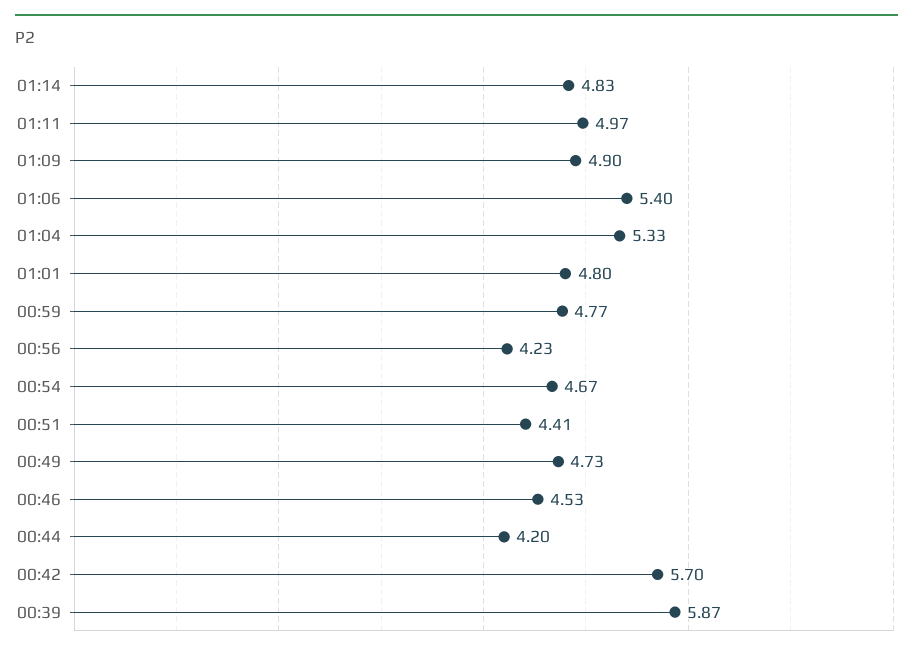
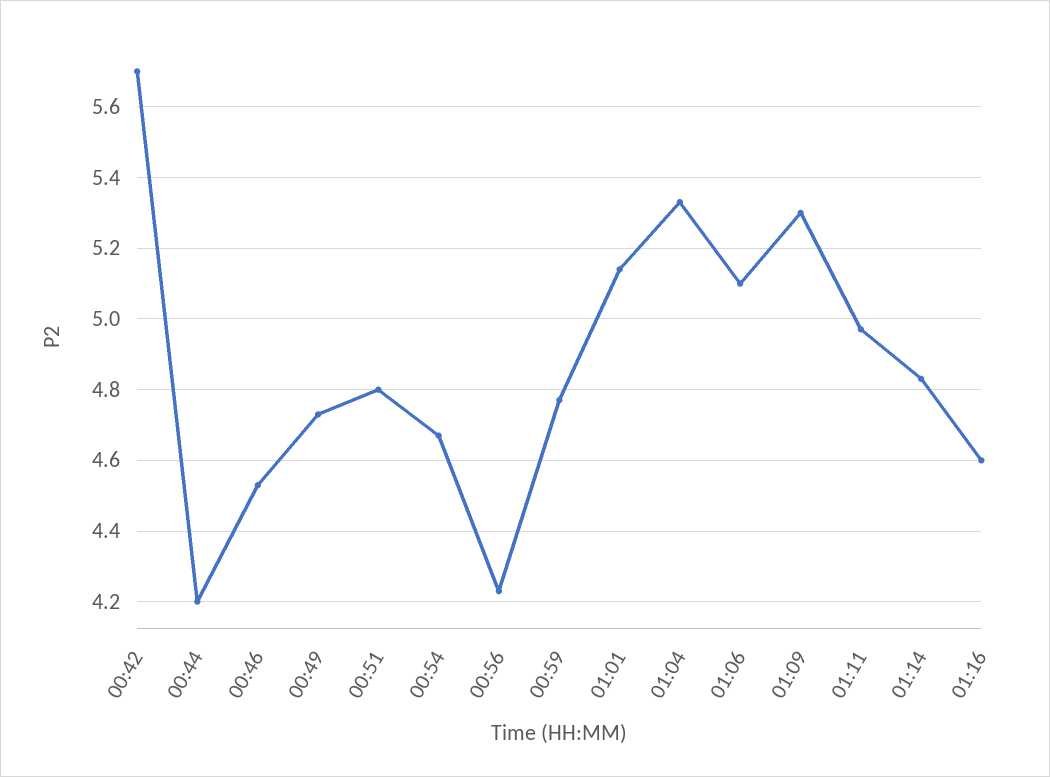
01:09: 4.9 -> 5.3
01:06: 5.4 -> 5.1
01:01: 4.8 -> 5.15
00:51: 4.41 -> 4.8
00:39: 5.87 -> none
01:16: none -> 4.6

